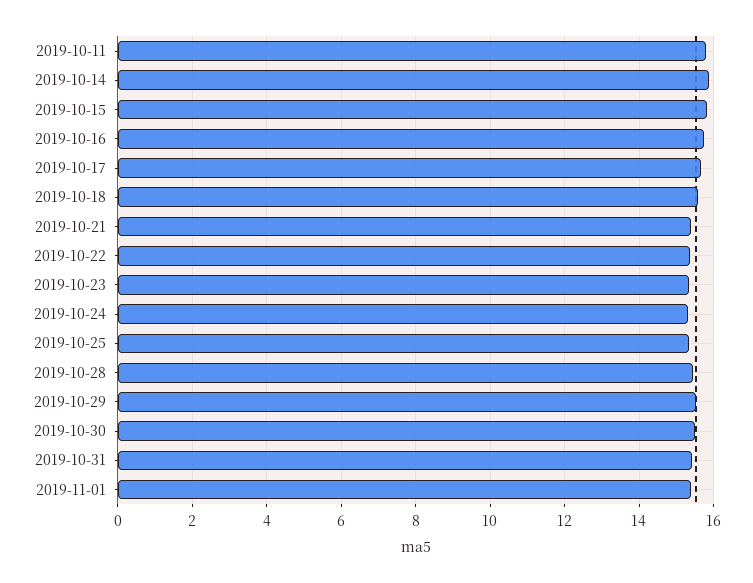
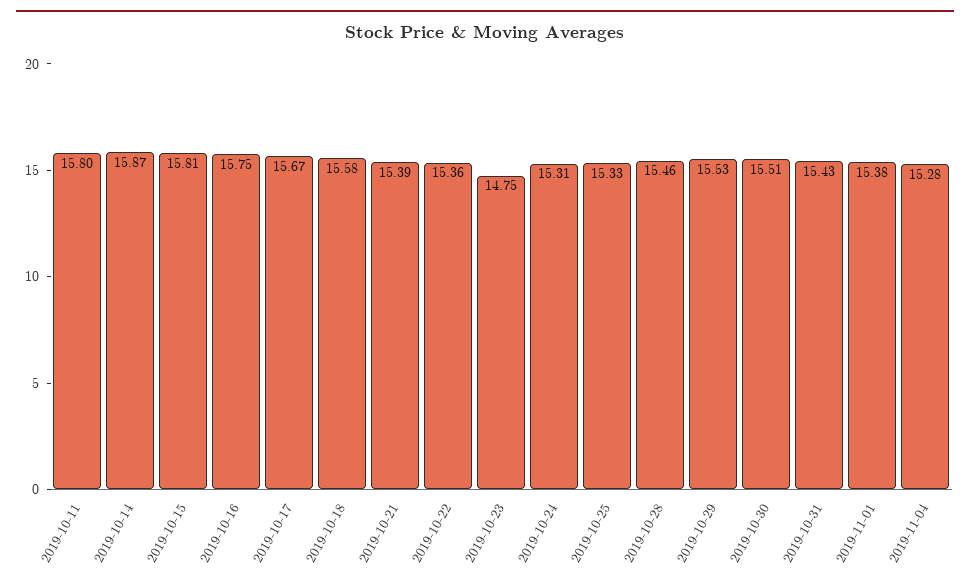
2019-10-23: 15.4 -> 14.75
2019-11-04: none -> 15.28

